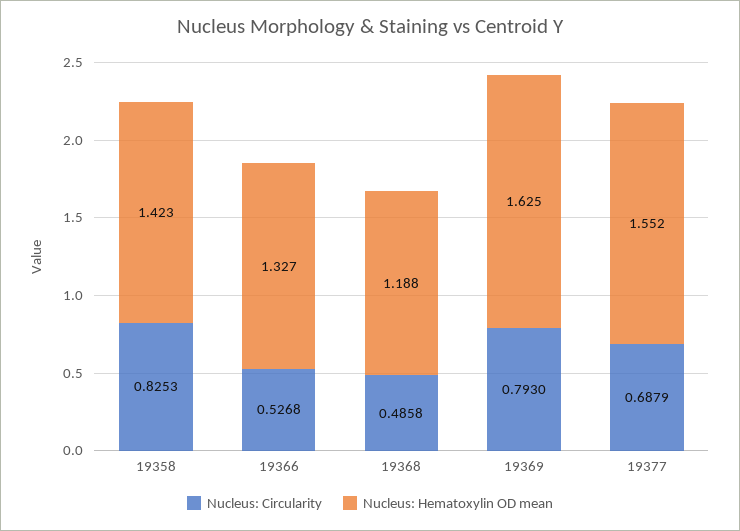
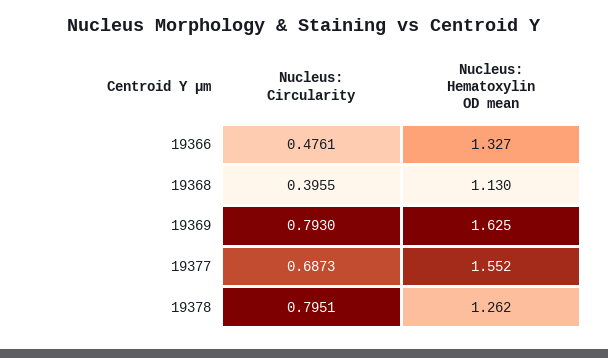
Nucleus: Circularity, 19358: 0.8253 -> none
Nucleus: Hematoxylin OD mean, 19358: 1.423 -> none
Nucleus: Circularity, 19366: 0.5268 -> 0.4761
Nucleus: Circularity, 19368: 0.4858 -> 0.3955
Nucleus: Hematoxylin OD mean, 19368: 1.188 -> 1.13
Nucleus: Circularity, 19377: 0.6879 -> 0.6873
Nucleus: Circularity, 19378: none -> 0.7951
Nucleus: Hematoxylin OD mean, 19378: none -> 1.262

